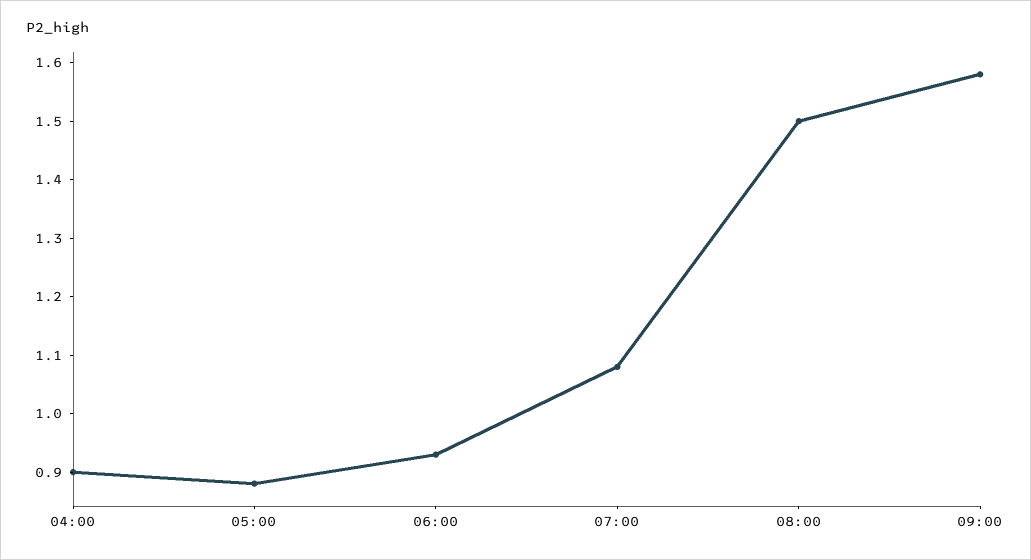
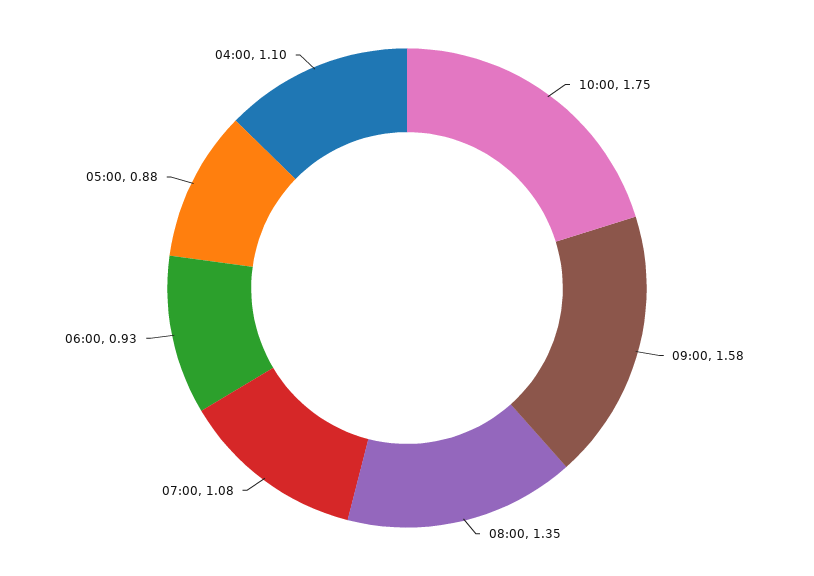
04:00: 0.9 -> 1.1
08:00: 1.5 -> 1.35
10:00: none -> 1.75

